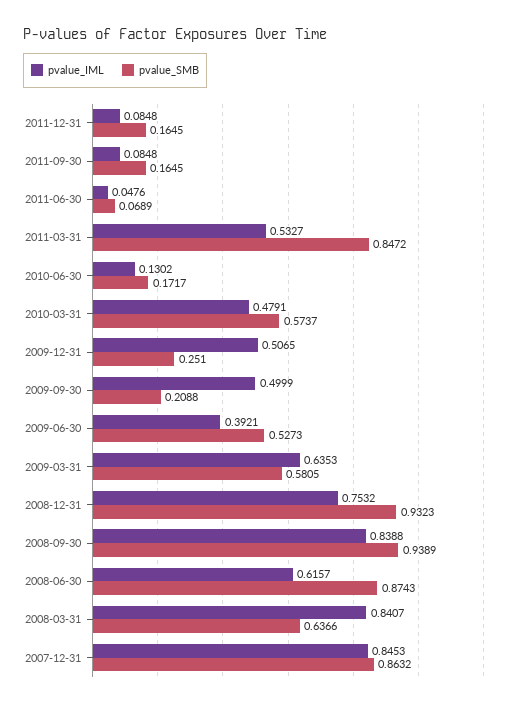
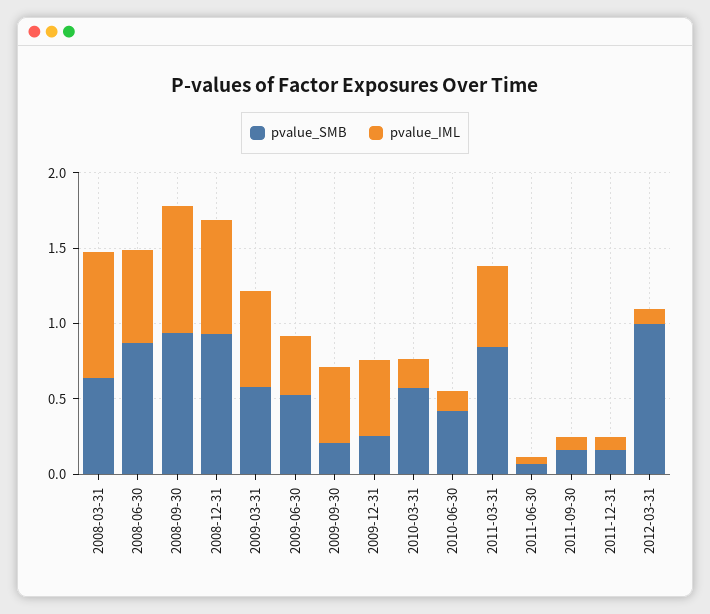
pvalue_SMB, 2010-06-30: 0.1717 -> 0.4
pvalue_IML, 2010-03-31: 0.4791 -> 0.2
pvalue_IML, 2007-12-31: 0.8453 -> none
pvalue_SMB, 2007-12-31: 0.8632 -> none
pvalue_SMB, 2012-03-31: none -> 1
pvalue_IML, 2012-03-31: none -> 0.1

